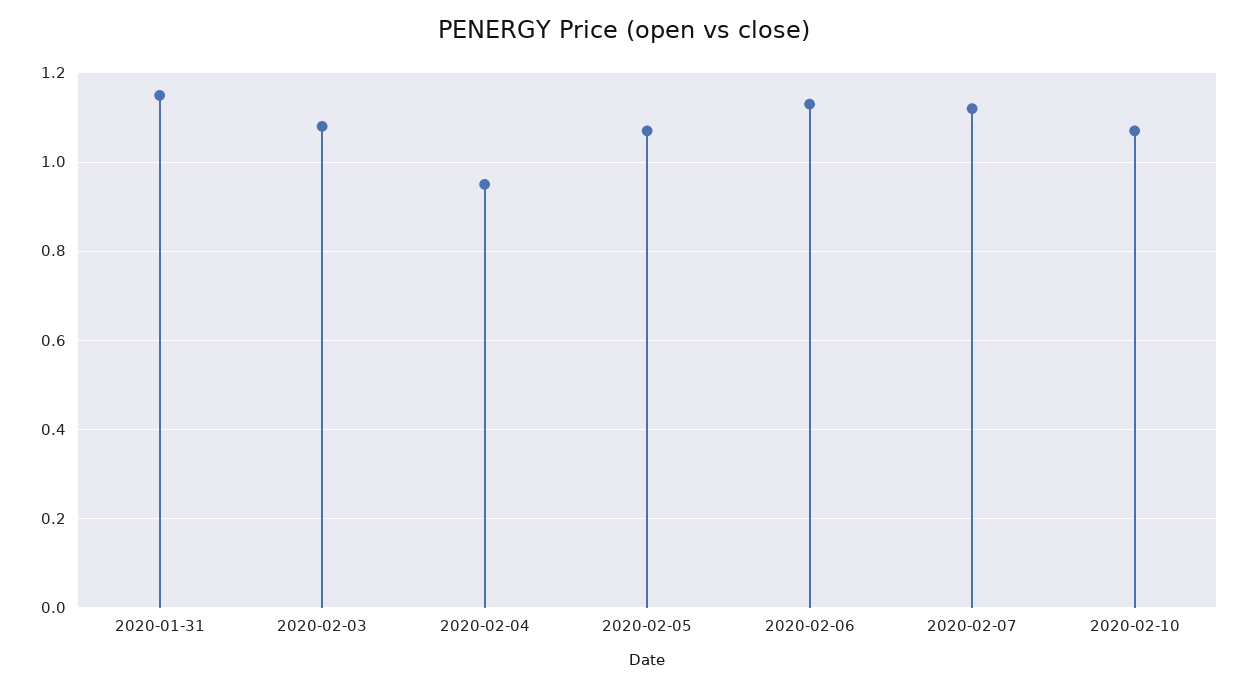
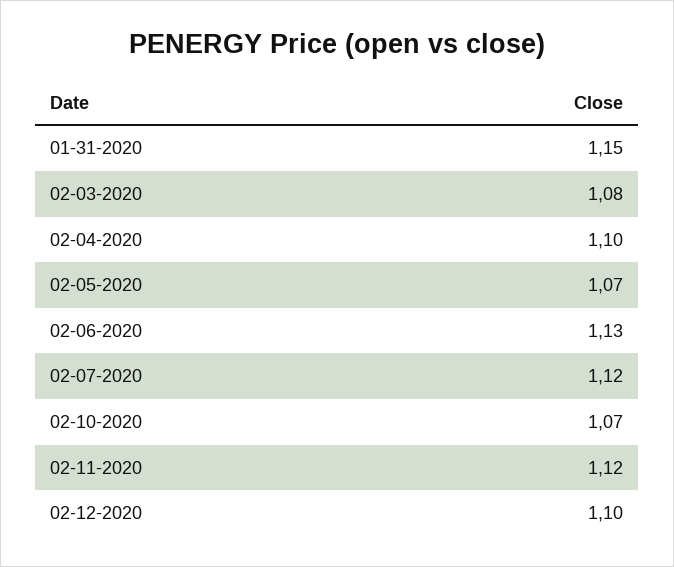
2020-02-04: 0.95 -> 1.1
02-11-2020: none -> 1.12
02-12-2020: none -> 1.1

